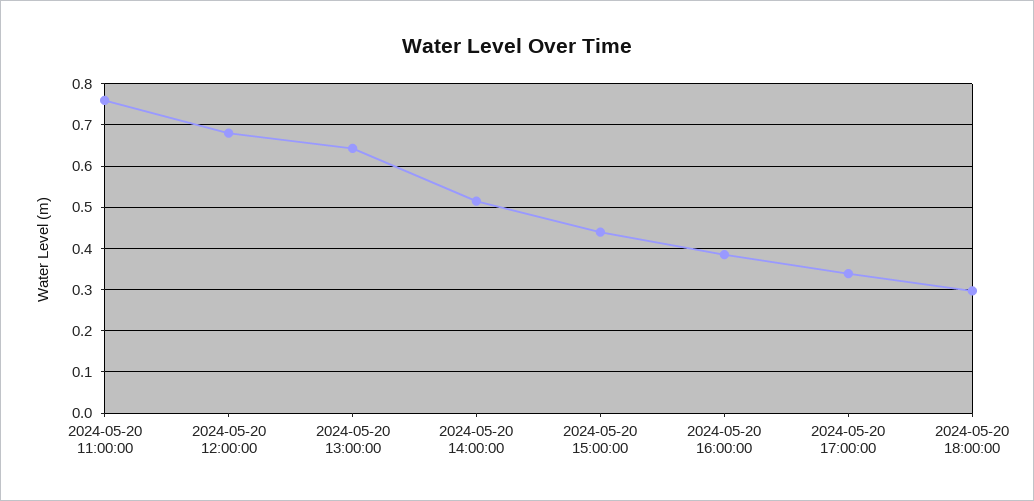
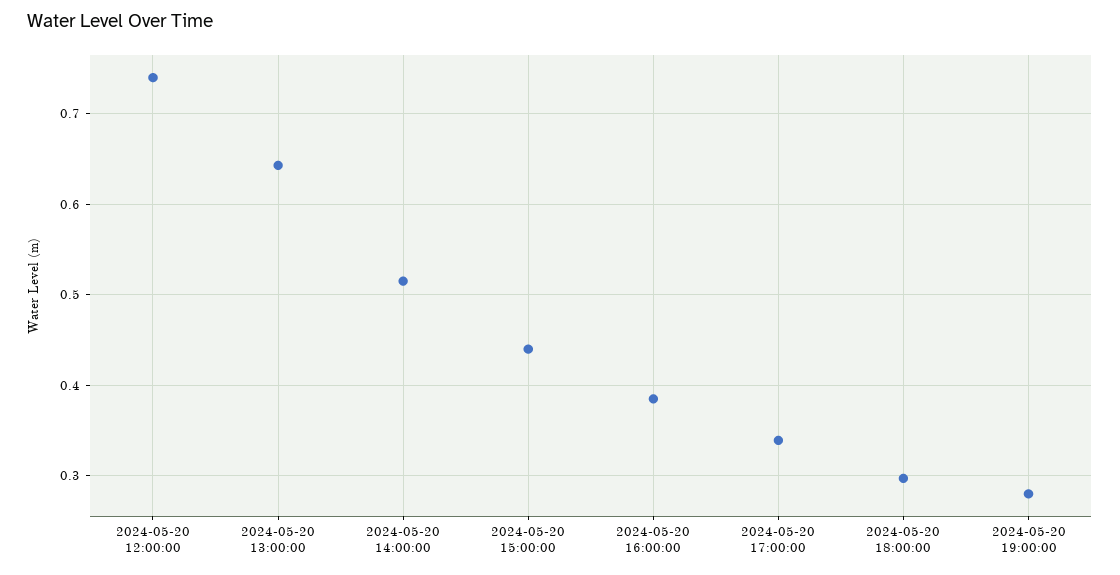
2024-05-20 11:00:00: 0.76 -> none
2024-05-20 12:00:00: 0.68 -> 0.74
2024-05-20 19:00:00: none -> 0.28

